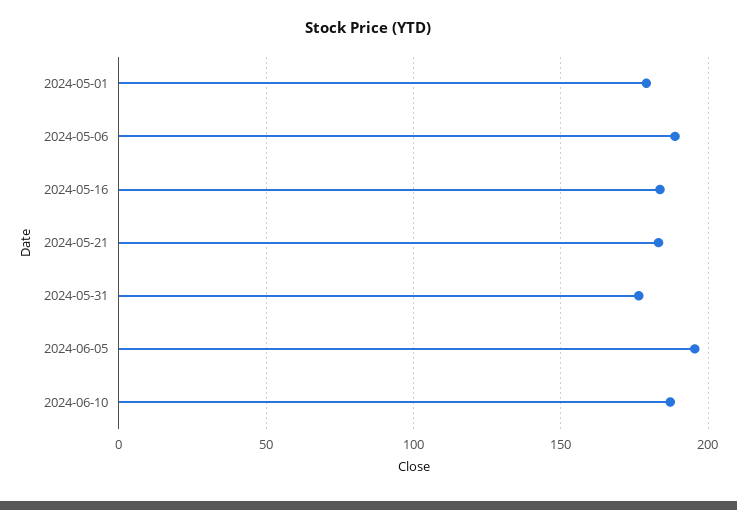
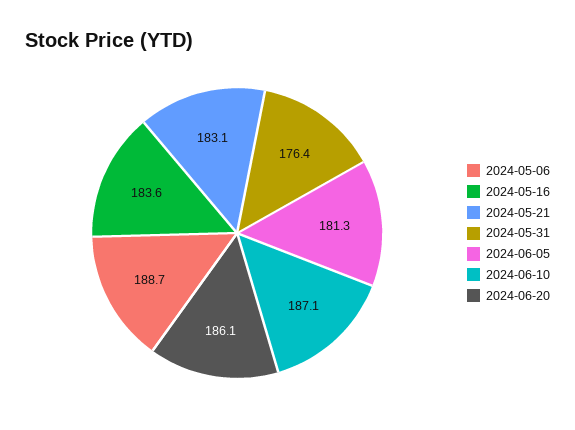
2024-05-01: 180 -> none
2024-06-05: 195 -> 181.3
2024-06-20: none -> 186.1

